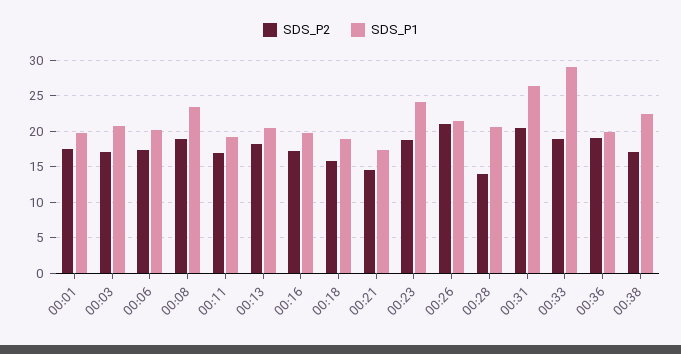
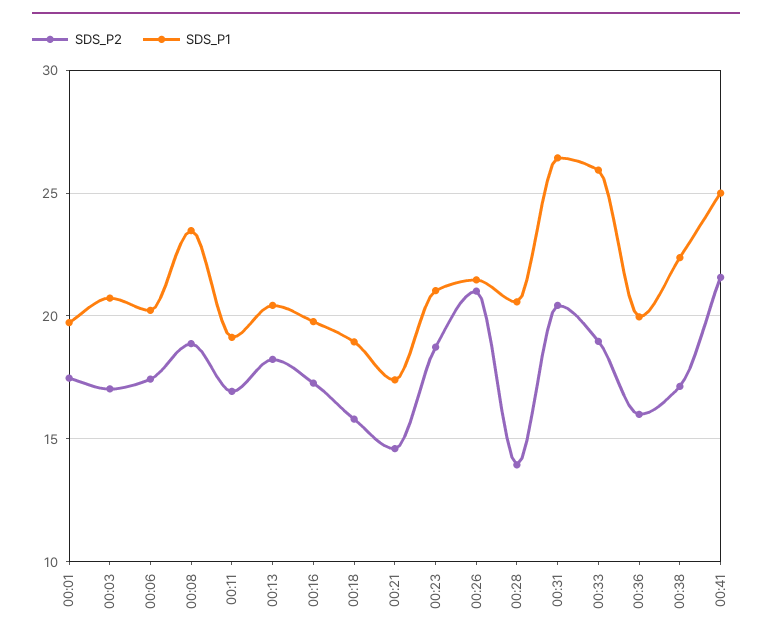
SDS_P1, 00:23: 24 -> 21
SDS_P1, 00:33: 29 -> 26
SDS_P2, 00:36: 19 -> 16
SDS_P2, 00:41: none -> 21.5
SDS_P1, 00:41: none -> 25

